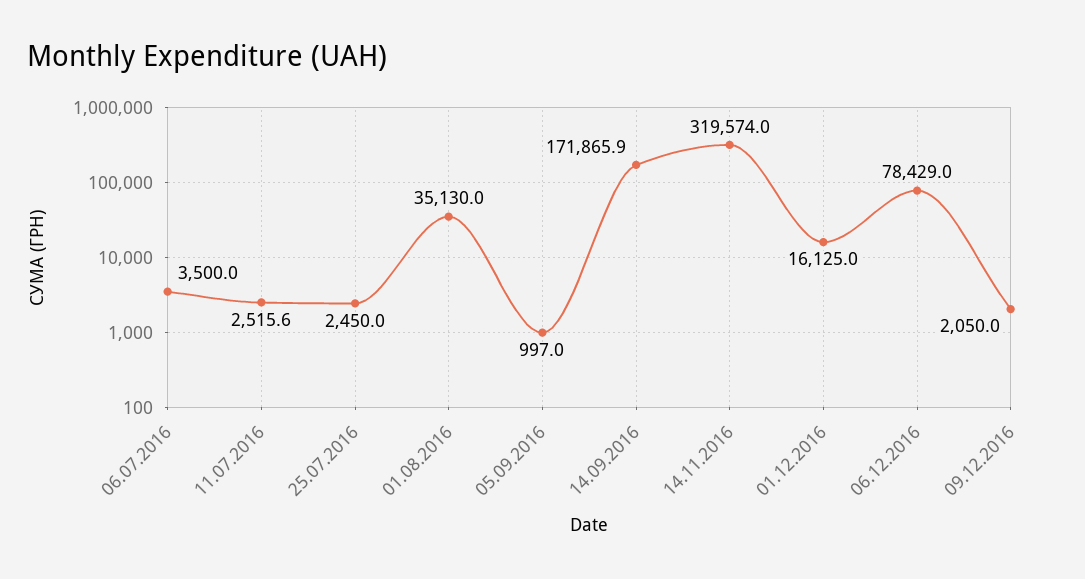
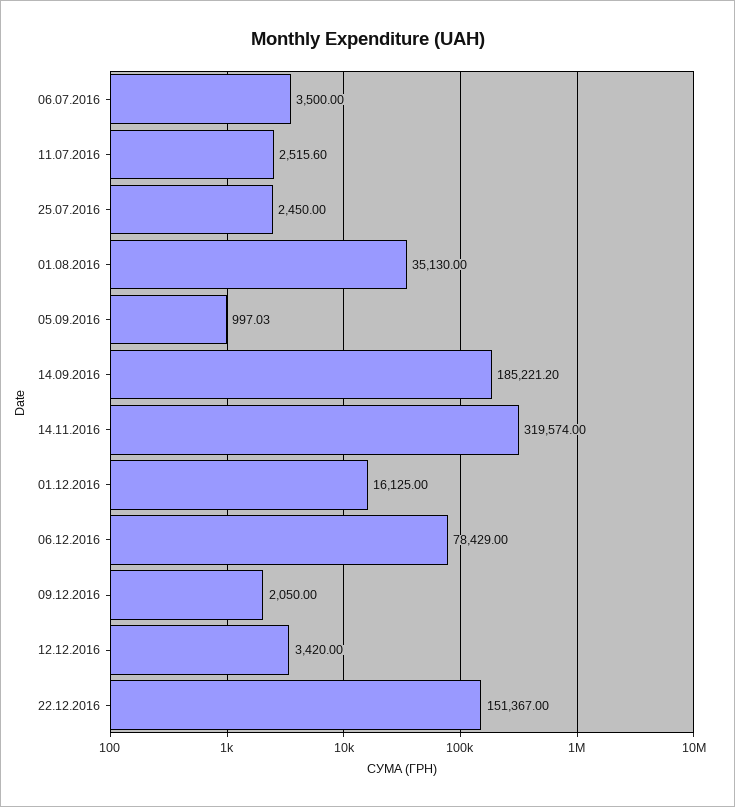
14.09.2016: 171865.9 -> 185221.2
12.12.2016: none -> 3420
22.12.2016: none -> 151367

